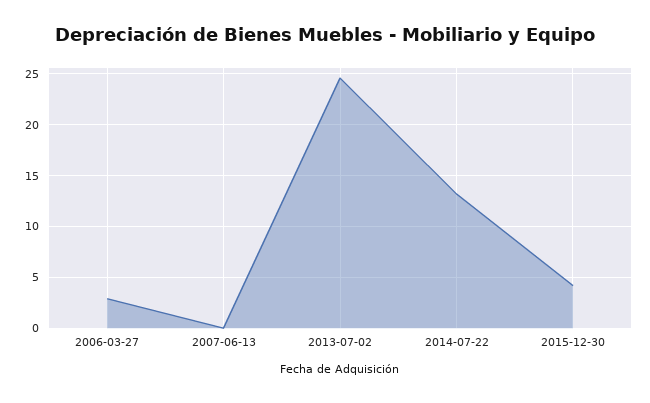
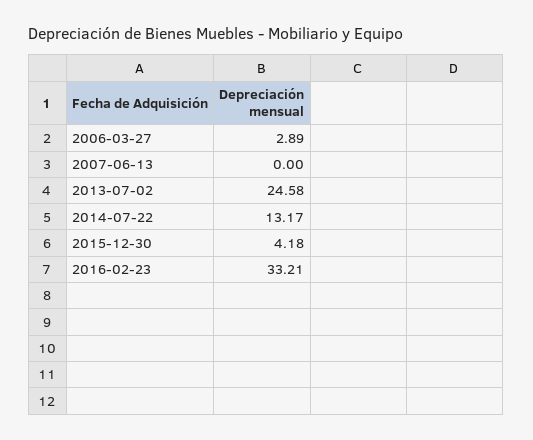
2016-02-23: none -> 33.21

